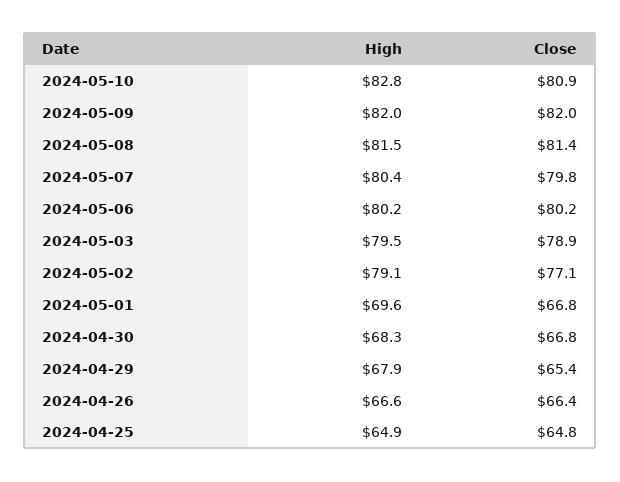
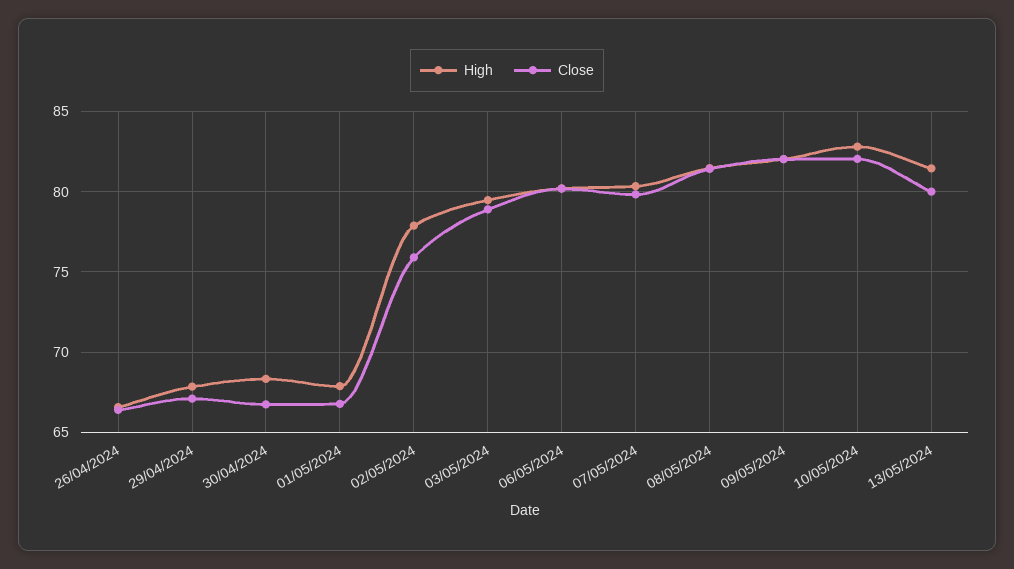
Close, 2024-05-10: 80.9 -> 82
High, 2024-05-02: 79.1 -> 78
Close, 2024-05-02: 77.1 -> 76
High, 2024-05-01: 69.6 -> 68
Close, 2024-04-29: 65.4 -> 67
High, 2024-04-25: 64.9 -> none
Close, 2024-04-25: 64.8 -> none
High, 13/05/2024: none -> 81.5
Close, 13/05/2024: none -> 80

